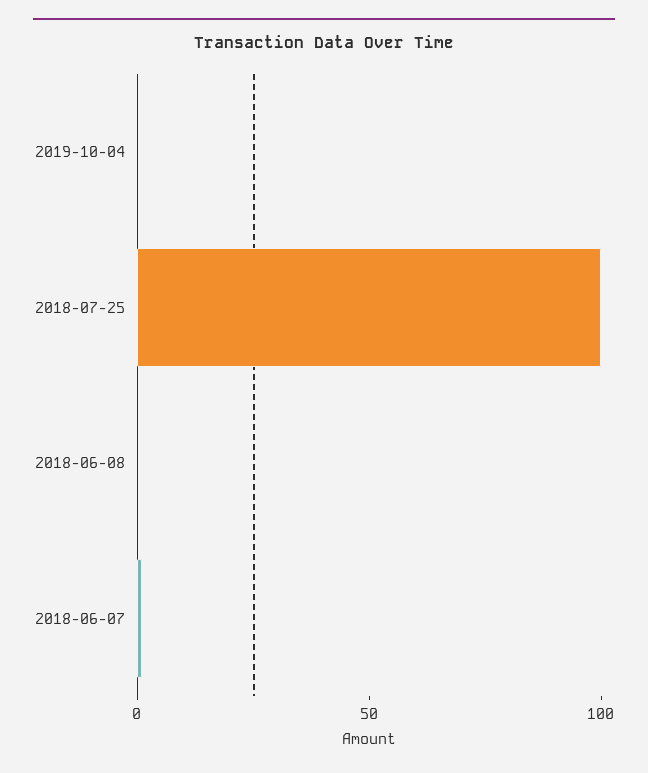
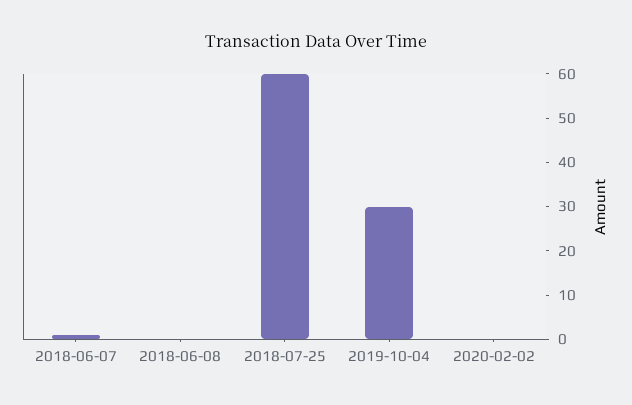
2019-10-04: 0 -> 30
2018-07-25: 100 -> 60
2020-02-02: none -> 0

